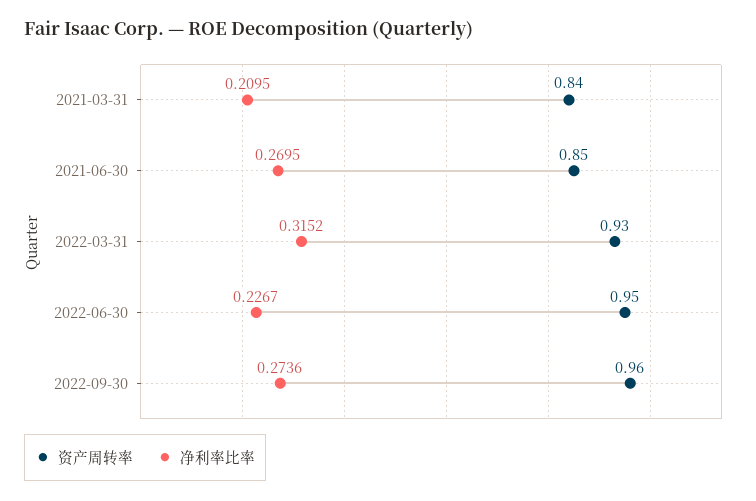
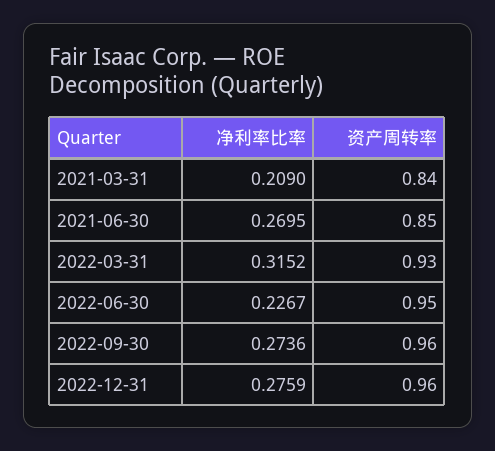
净利率比率, 2021-03-31: 0.2095 -> 0.209
净利率比率, 2022-12-31: none -> 0.2759
资产周转率, 2022-12-31: none -> 0.96

